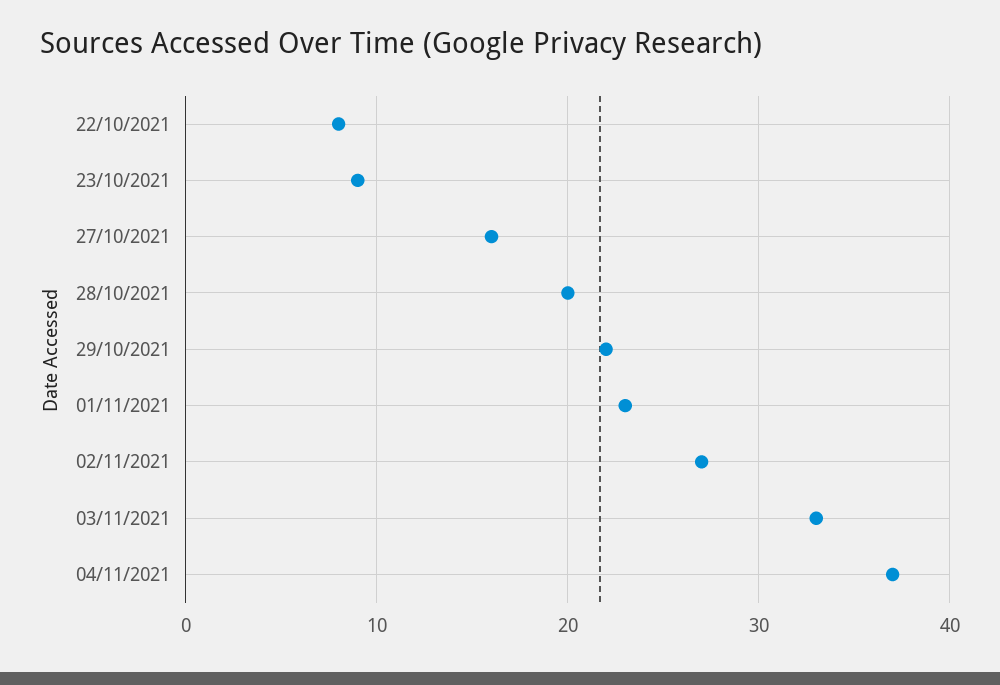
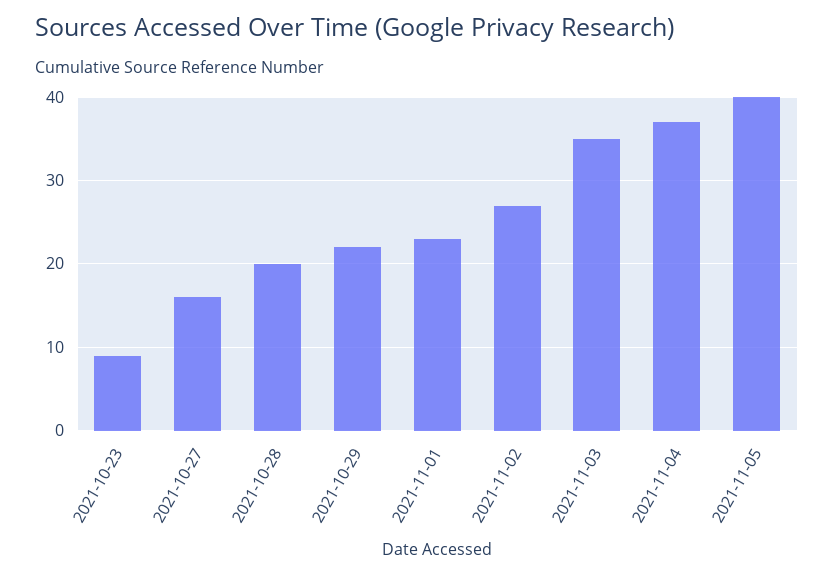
22/10/2021: 8 -> none
03/11/2021: 33 -> 35
2021-11-05: none -> 40

